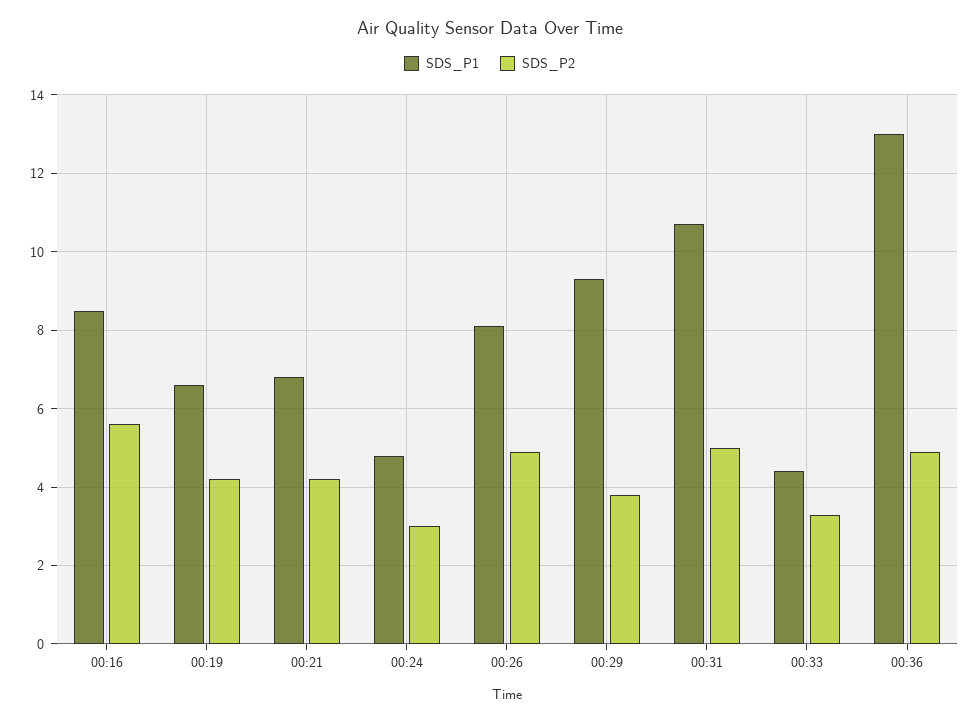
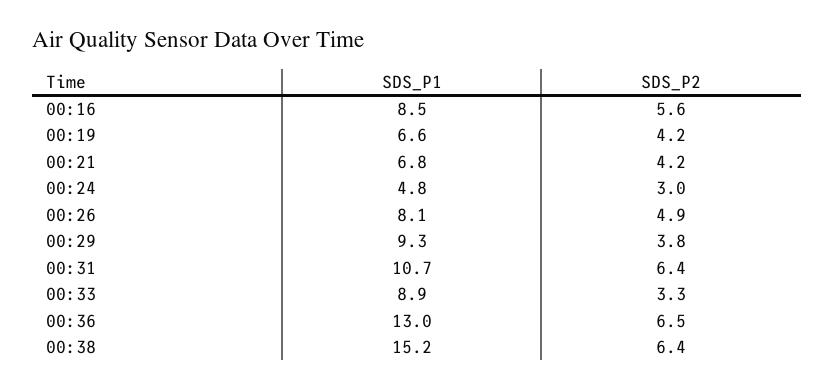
SDS_P2, 00:31: 5 -> 6.4
SDS_P1, 00:33: 4.5 -> 8.9
SDS_P2, 00:36: 5 -> 6.5
SDS_P1, 00:38: none -> 15.2
SDS_P2, 00:38: none -> 6.4

